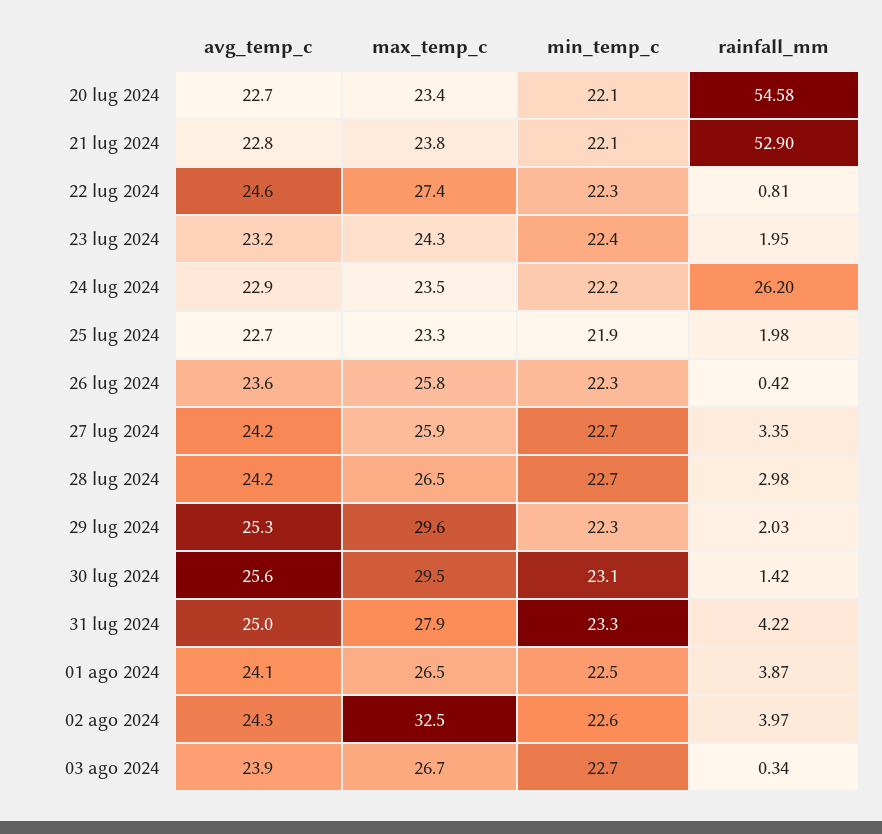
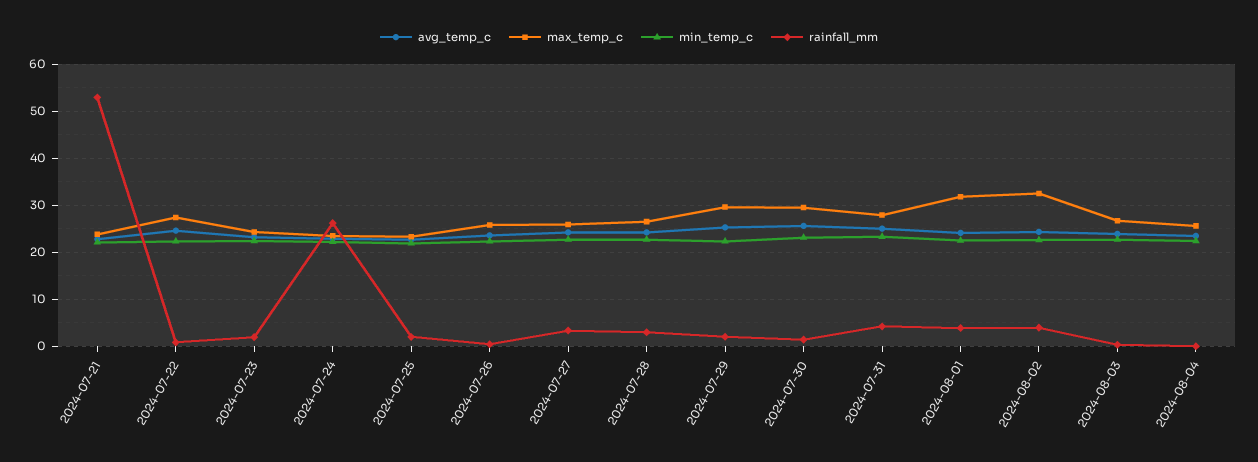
avg_temp_c, 20 lug 2024: 22.7 -> none
max_temp_c, 20 lug 2024: 23.4 -> none
min_temp_c, 20 lug 2024: 22.1 -> none
rainfall_mm, 20 lug 2024: 54.58 -> none
max_temp_c, 01 ago 2024: 26.5 -> 32
avg_temp_c, 2024-08-04: none -> 24
max_temp_c, 2024-08-04: none -> 26
min_temp_c, 2024-08-04: none -> 22
rainfall_mm, 2024-08-04: none -> 0

